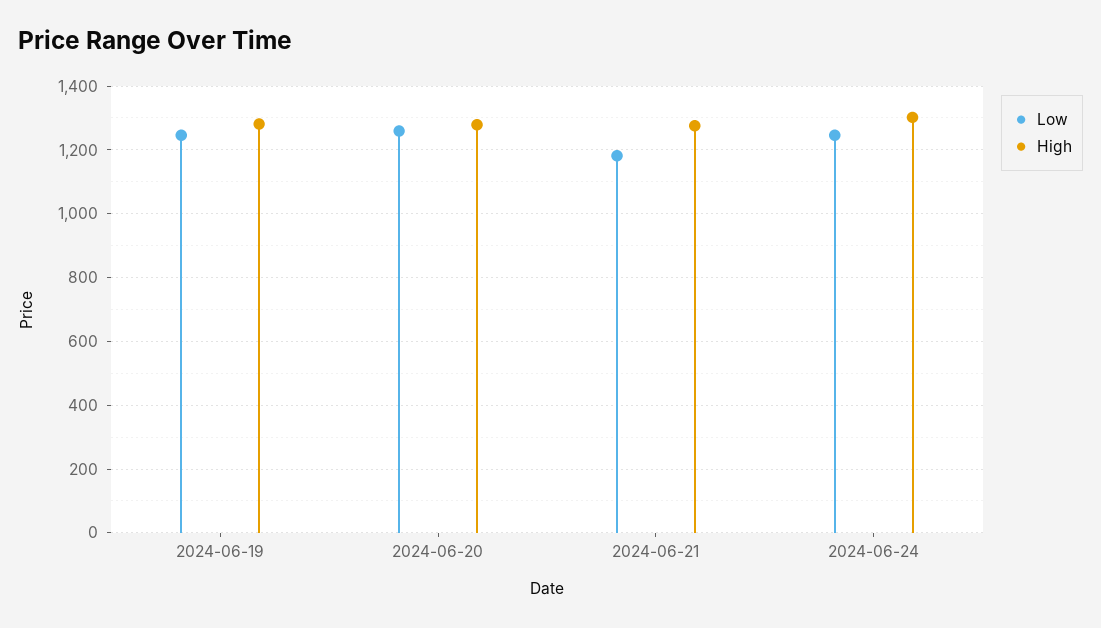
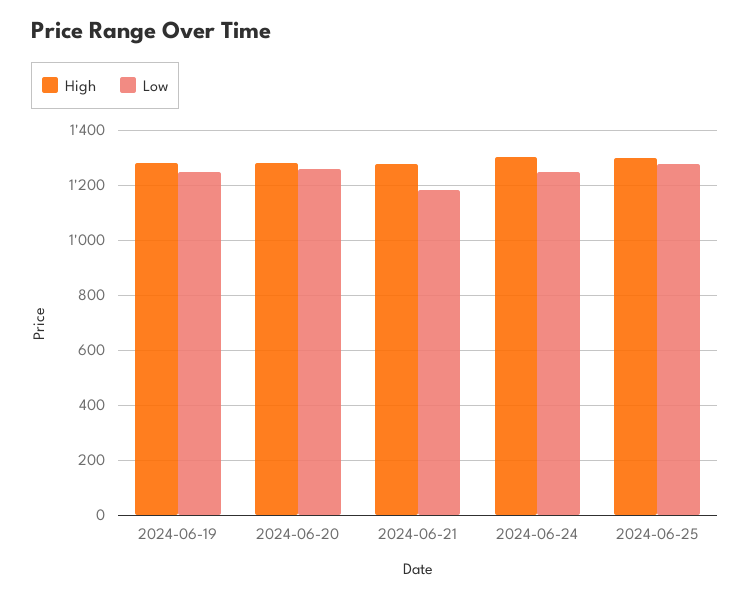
High, 2024-06-25: none -> 1300
Low, 2024-06-25: none -> 1275

